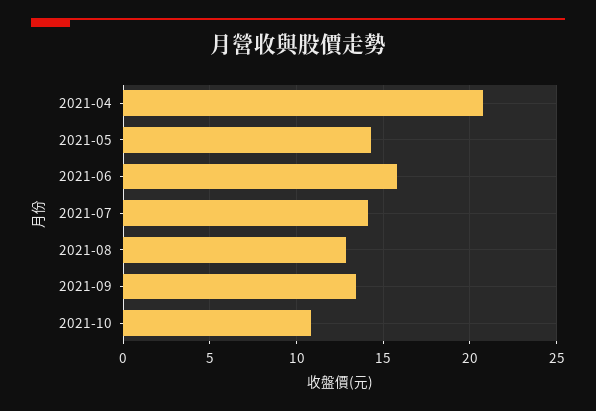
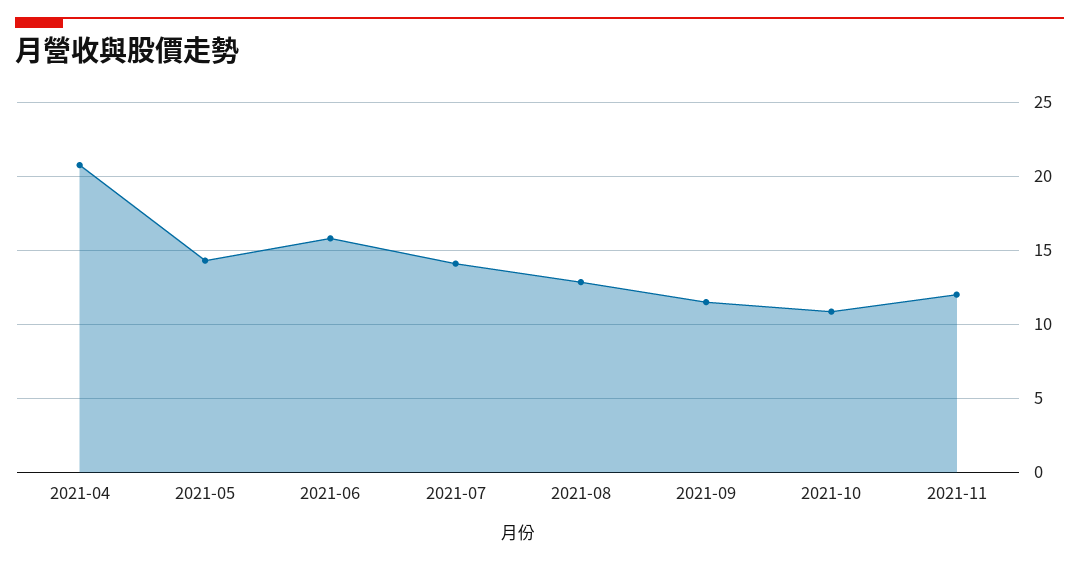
2021-09: 13.5 -> 11.5
2021-11: none -> 12

